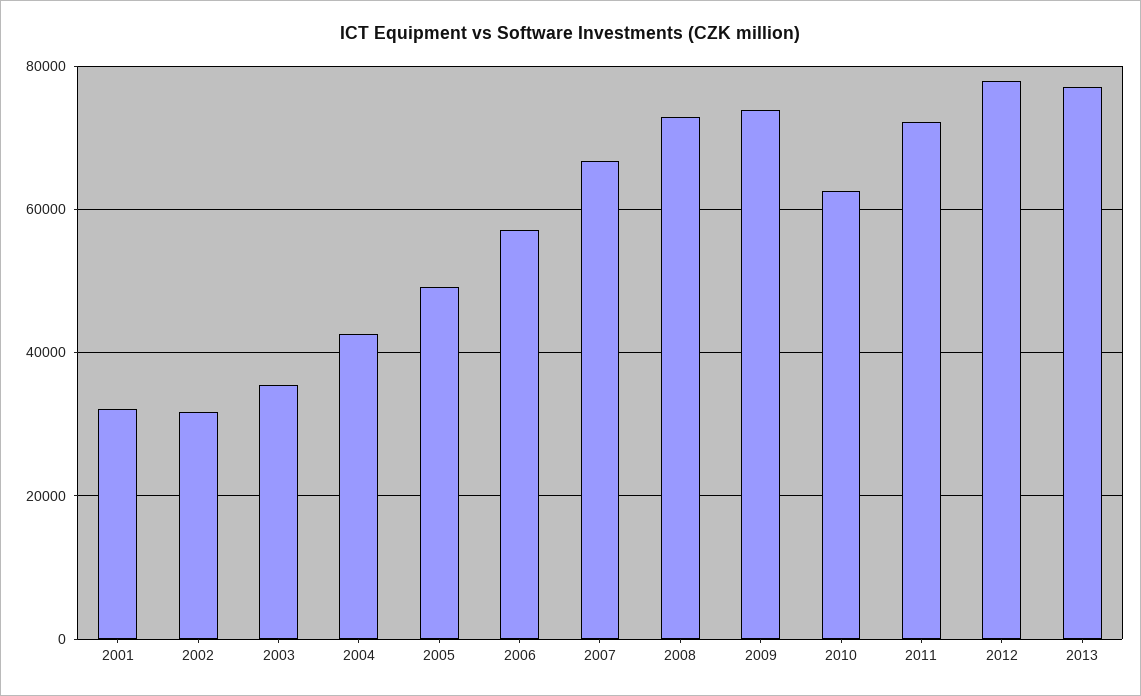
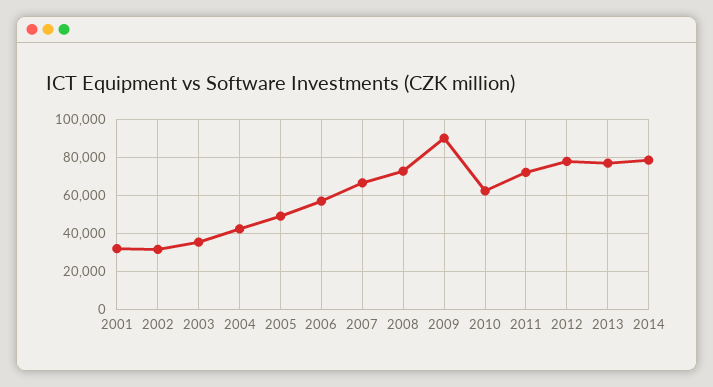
2009: 74000 -> 90000
2014: none -> 80000

